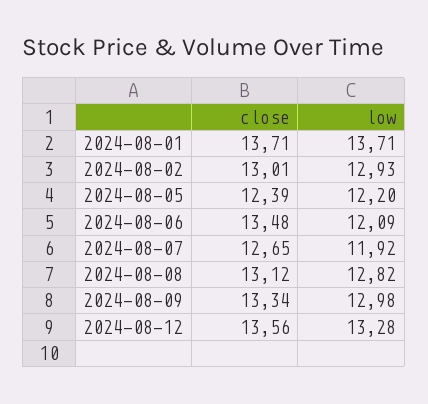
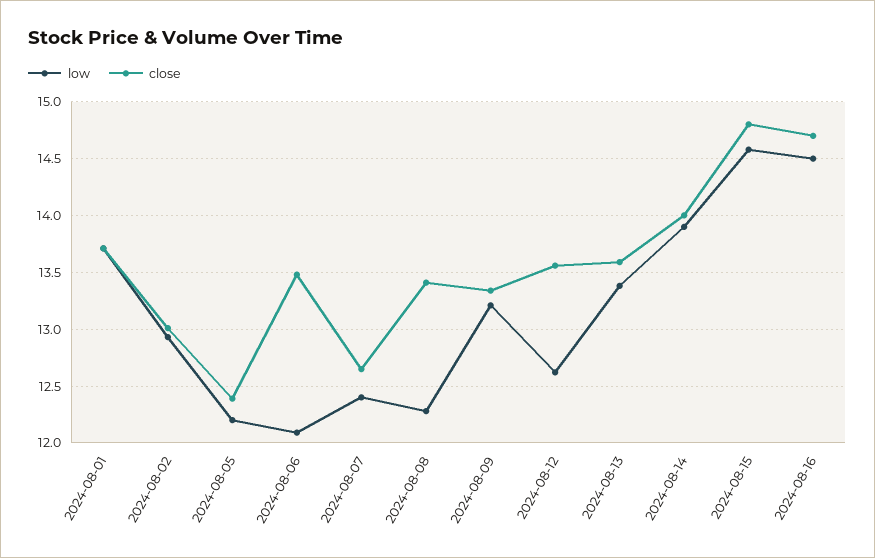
low, 2024-08-07: 11.92 -> 12.4
close, 2024-08-08: 13.12 -> 13.4
low, 2024-08-08: 12.82 -> 12.3
low, 2024-08-09: 12.98 -> 13.2
low, 2024-08-12: 13.28 -> 12.6
low, 2024-08-13: none -> 13.4
close, 2024-08-13: none -> 13.6
low, 2024-08-14: none -> 13.9
close, 2024-08-14: none -> 14
low, 2024-08-15: none -> 14.6
close, 2024-08-15: none -> 14.8
low, 2024-08-16: none -> 14.5
close, 2024-08-16: none -> 14.7

